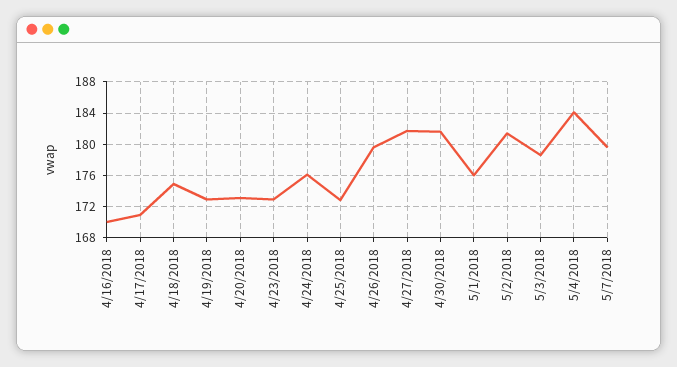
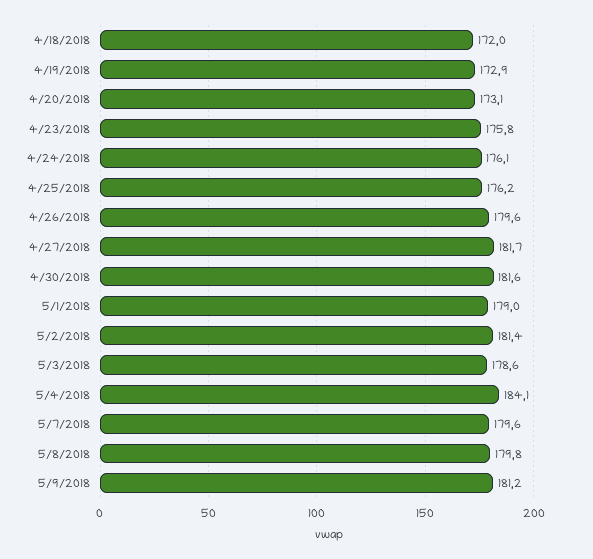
4/16/2018: 170 -> none
4/17/2018: 171 -> none
4/18/2018: 175 -> 172
4/23/2018: 173 -> 175.8
4/25/2018: 173 -> 176.2
5/1/2018: 176 -> 179
5/8/2018: none -> 179.8
5/9/2018: none -> 181.2

